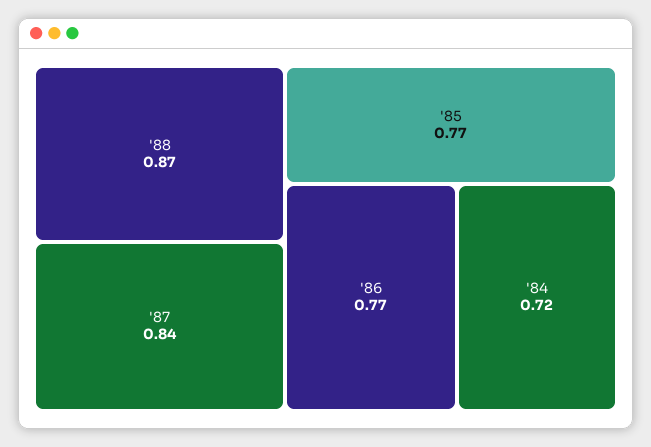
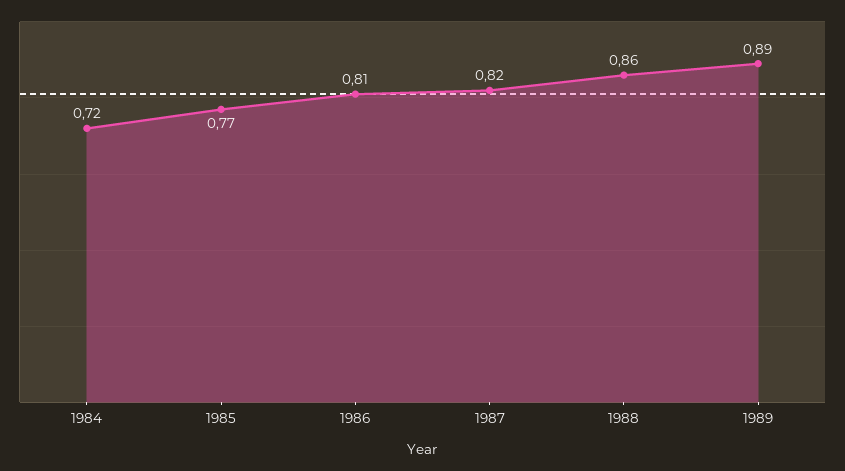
'88: 0.87 -> 0.86
'87: 0.84 -> 0.82
'86: 0.77 -> 0.81
1989: none -> 0.89

